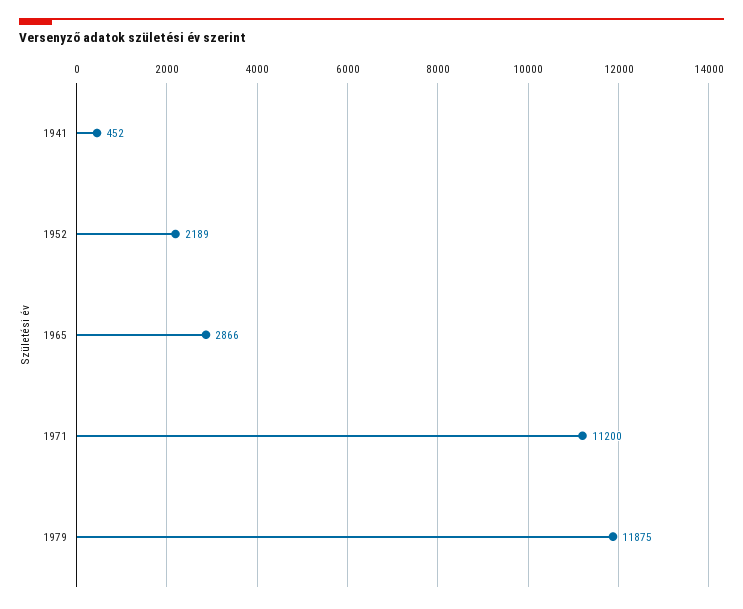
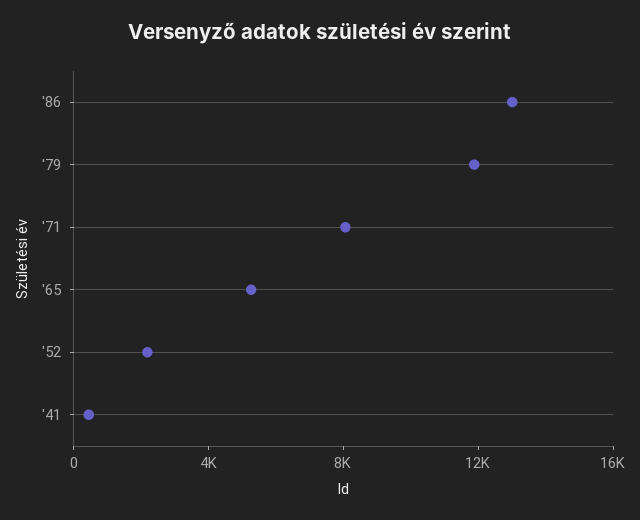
1965: 2866 -> 5000
1971: 11200 -> 8000
'86: none -> 13000

